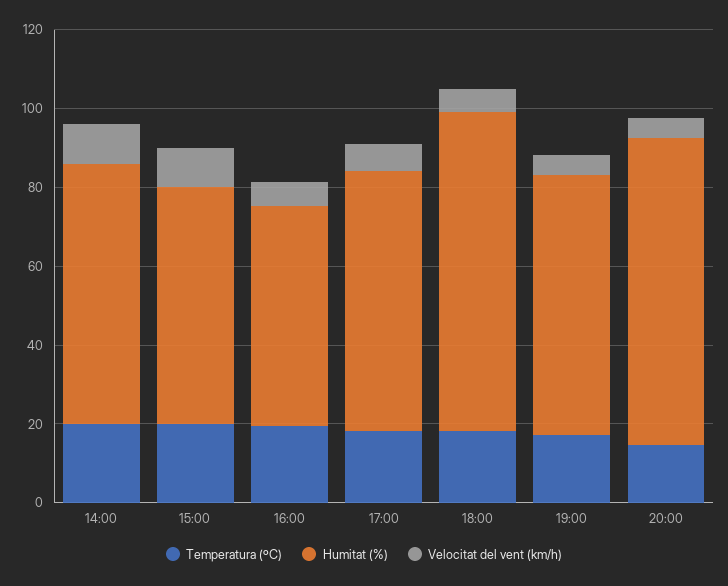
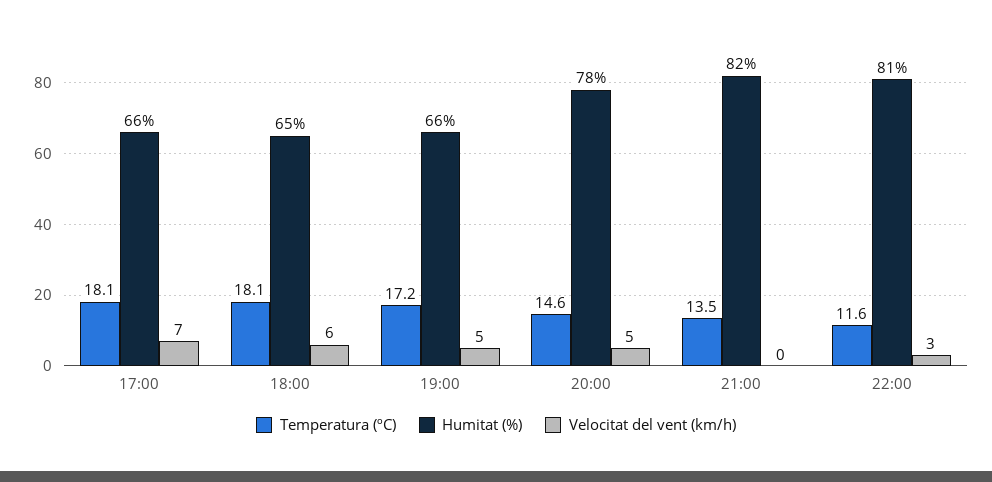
Temperatura (ºC), 14:00: 20 -> none
Humitat (%), 14:00: 65 -> none
Velocitat del vent (km/h), 14:00: 10 -> none
Temperatura (ºC), 15:00: 20 -> none
Humitat (%), 15:00: 60 -> none
Velocitat del vent (km/h), 15:00: 10 -> none
Temperatura (ºC), 16:00: 20 -> none
Humitat (%), 16:00: 55 -> none
Velocitat del vent (km/h), 16:00: 5 -> none
Humitat (%), 18:00: 80 -> 65
Temperatura (ºC), 21:00: none -> 13.5
Humitat (%), 21:00: none -> 82
Velocitat del vent (km/h), 21:00: none -> 0
Temperatura (ºC), 22:00: none -> 11.6
Humitat (%), 22:00: none -> 81
Velocitat del vent (km/h), 22:00: none -> 3

